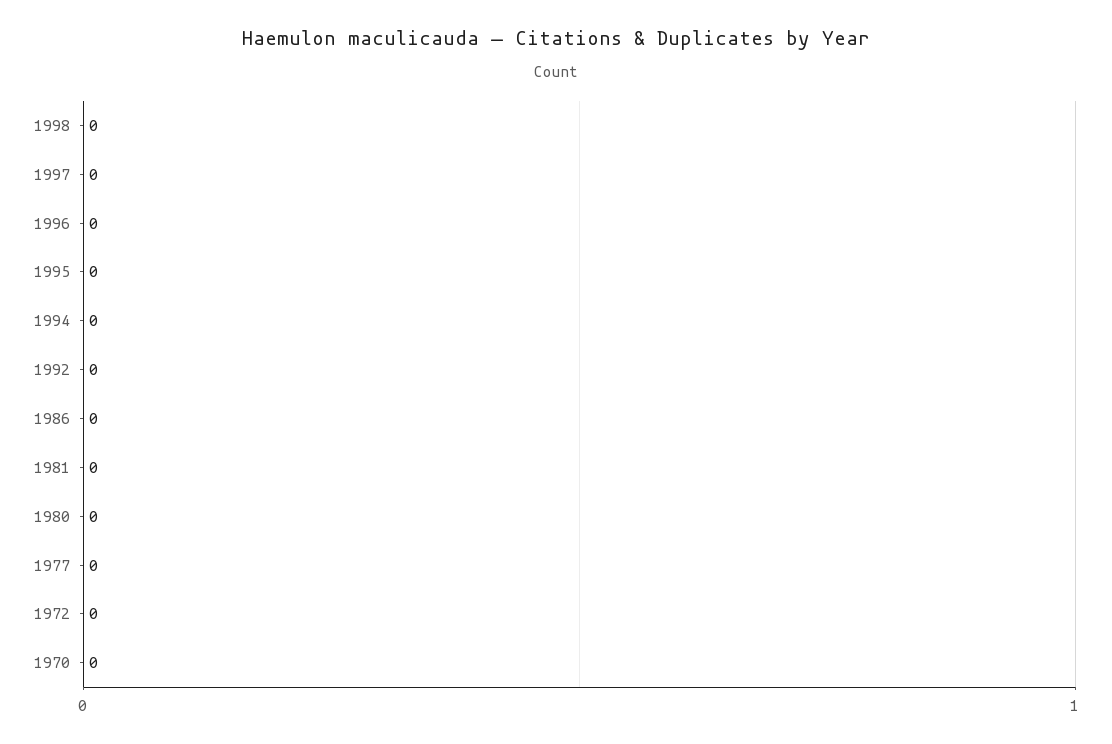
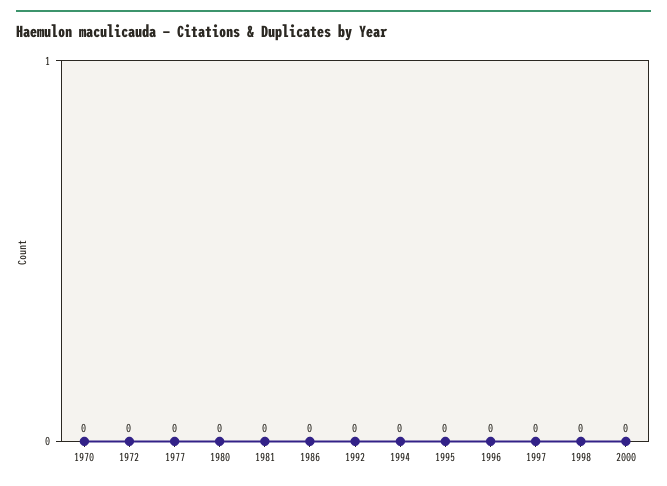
2000: none -> 0

